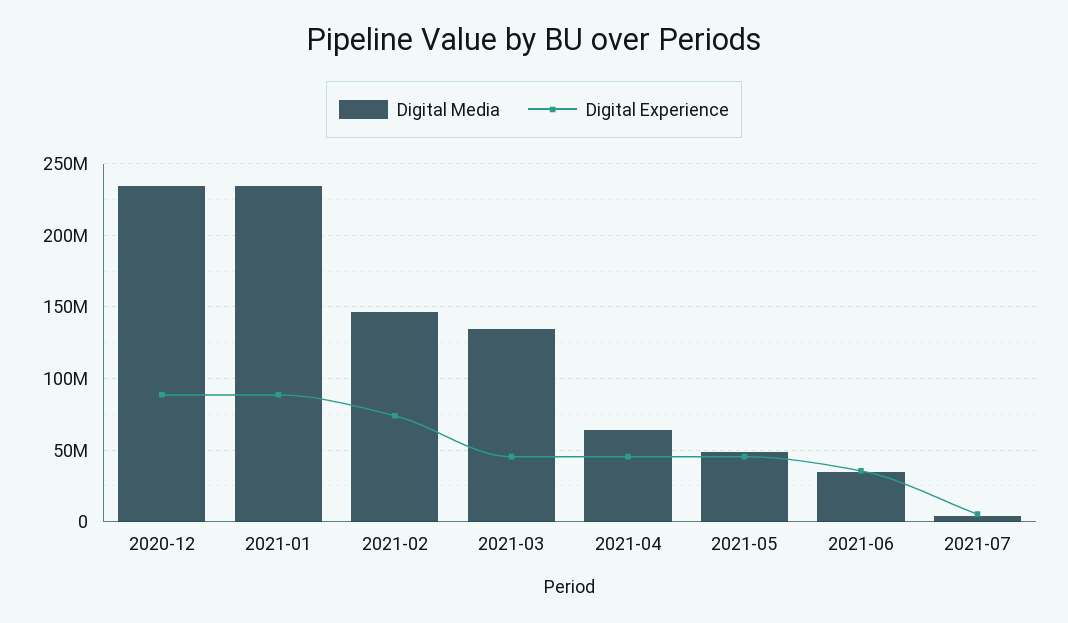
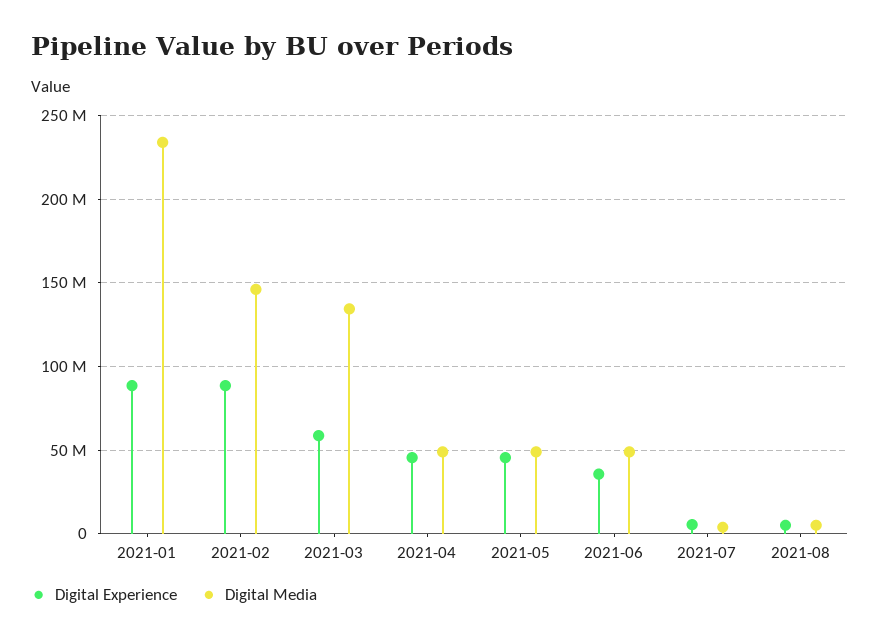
Digital Media, 2020-12: 235000000 -> none
Digital Experience, 2020-12: 90000000 -> none
Digital Experience, 2021-02: 75000000 -> 90000000
Digital Experience, 2021-03: 45000000 -> 60000000
Digital Media, 2021-04: 65000000 -> 50000000
Digital Media, 2021-06: 35000000 -> 50000000
Digital Experience, 2021-08: none -> 5000000
Digital Media, 2021-08: none -> 5000000

